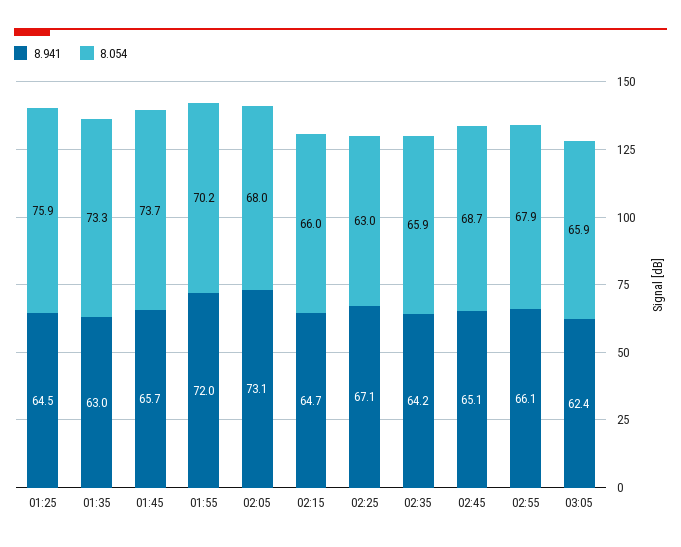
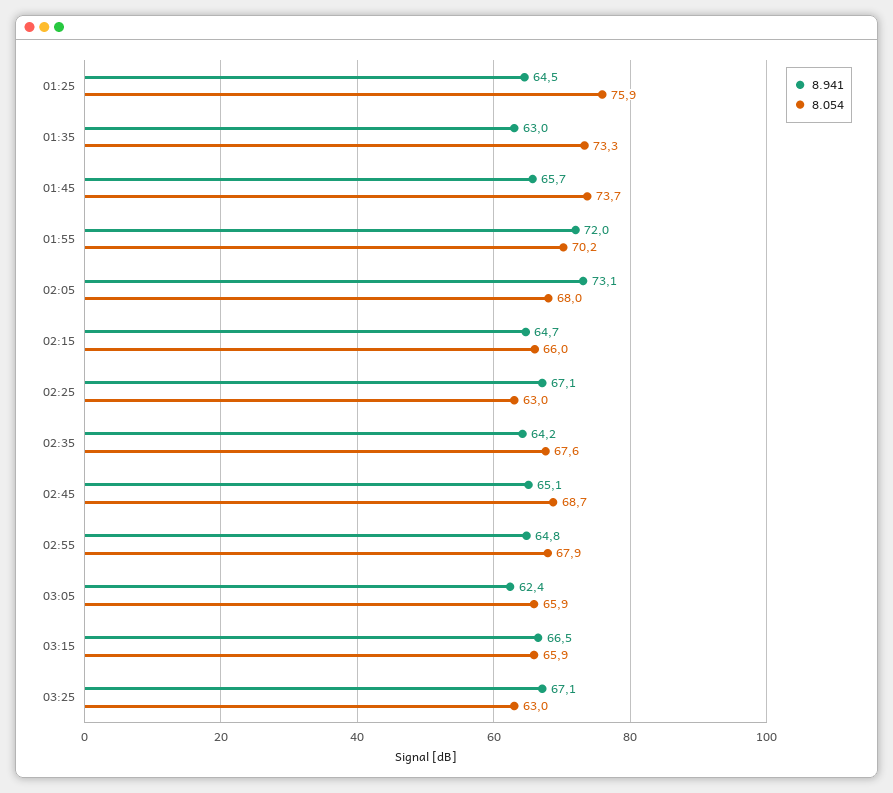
8.054, 02:35: 65.9 -> 67.6
8.941, 02:55: 66.1 -> 64.8
8.941, 03:15: none -> 66.5
8.054, 03:15: none -> 65.9
8.941, 03:25: none -> 67.1
8.054, 03:25: none -> 63

